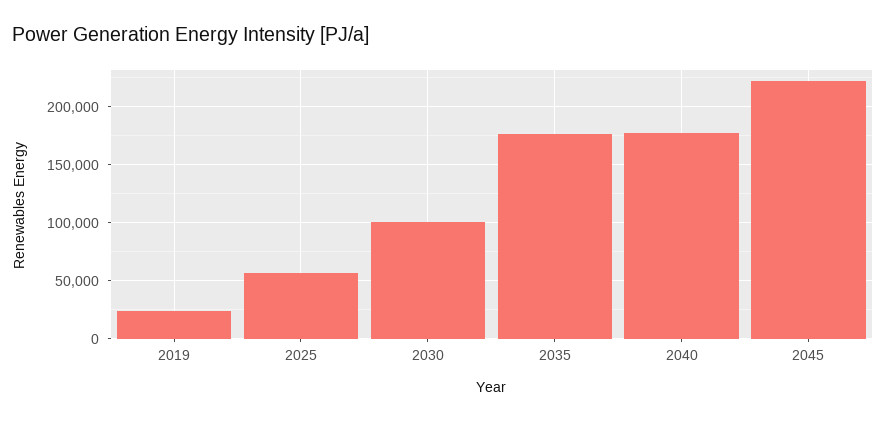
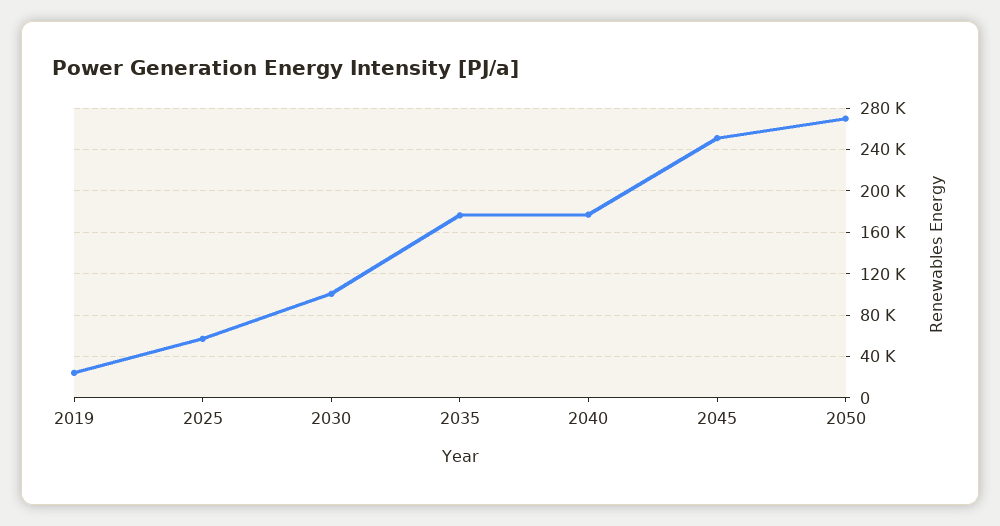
2045: 220000 -> 250000
2050: none -> 270000

